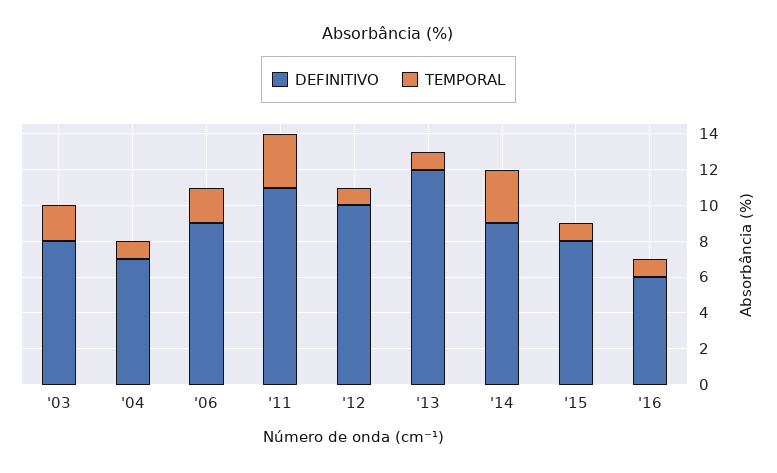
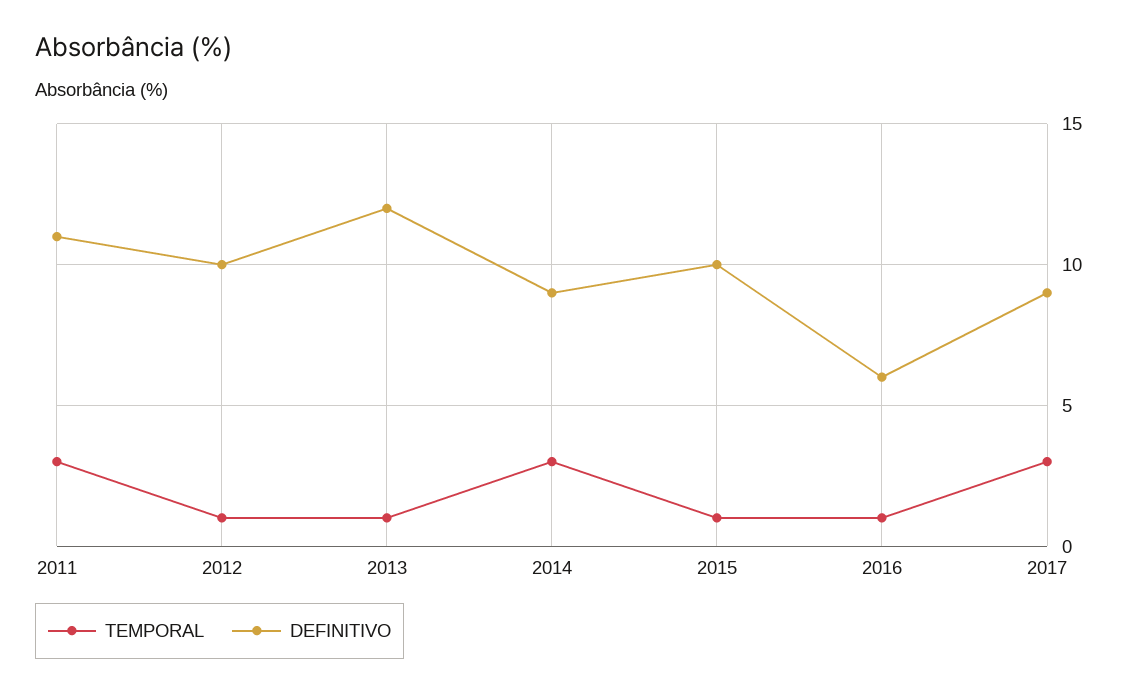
DEFINITIVO, '03: 8 -> none
TEMPORAL, '03: 2 -> none
DEFINITIVO, '04: 7 -> none
TEMPORAL, '04: 1 -> none
DEFINITIVO, '06: 9 -> none
TEMPORAL, '06: 2 -> none
DEFINITIVO, '15: 8 -> 10
TEMPORAL, 2017: none -> 3
DEFINITIVO, 2017: none -> 9

